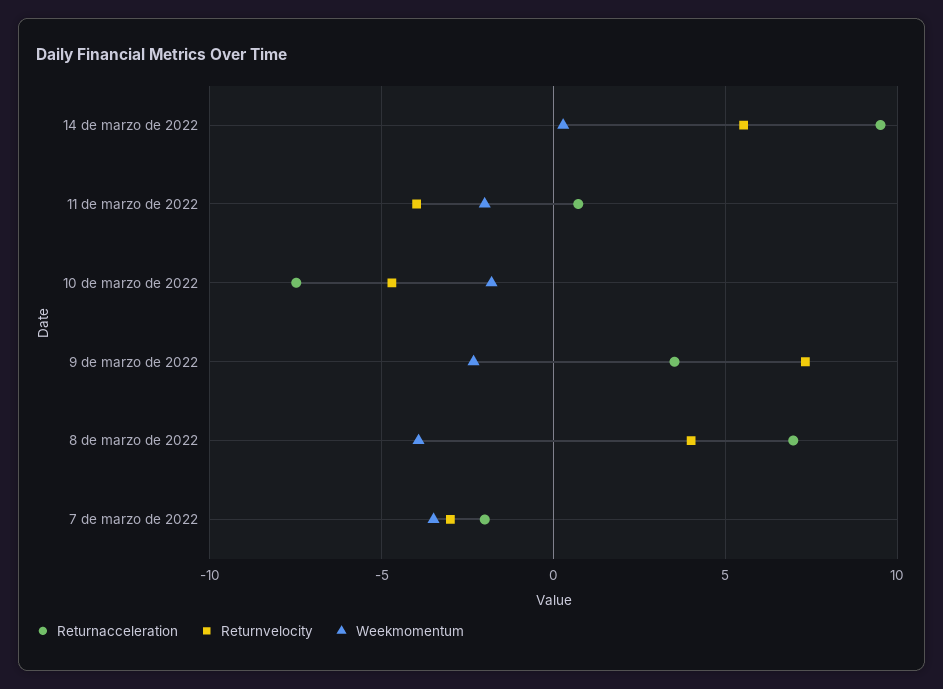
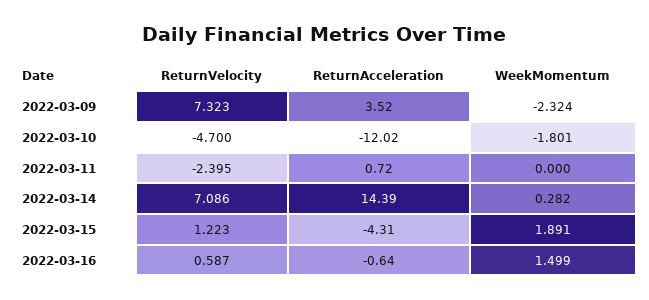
Returnacceleration, 14 de marzo de 2022: 9.5 -> 14.39
Returnvelocity, 14 de marzo de 2022: 5.5 -> 7.086
Returnvelocity, 11 de marzo de 2022: -4 -> -2.395
Weekmomentum, 11 de marzo de 2022: -2 -> 0
Returnacceleration, 10 de marzo de 2022: -7.5 -> -12.02
Returnacceleration, 8 de marzo de 2022: 7 -> none
Returnvelocity, 8 de marzo de 2022: 4 -> none
Weekmomentum, 8 de marzo de 2022: -4 -> none
Returnacceleration, 7 de marzo de 2022: -2 -> none
Returnvelocity, 7 de marzo de 2022: -3 -> none
Weekmomentum, 7 de marzo de 2022: -3.5 -> none
Returnvelocity, 2022-03-15: none -> 1.223
Returnacceleration, 2022-03-15: none -> -4.31
Weekmomentum, 2022-03-15: none -> 1.891
Returnvelocity, 2022-03-16: none -> 0.587
Returnacceleration, 2022-03-16: none -> -0.64
Weekmomentum, 2022-03-16: none -> 1.499

